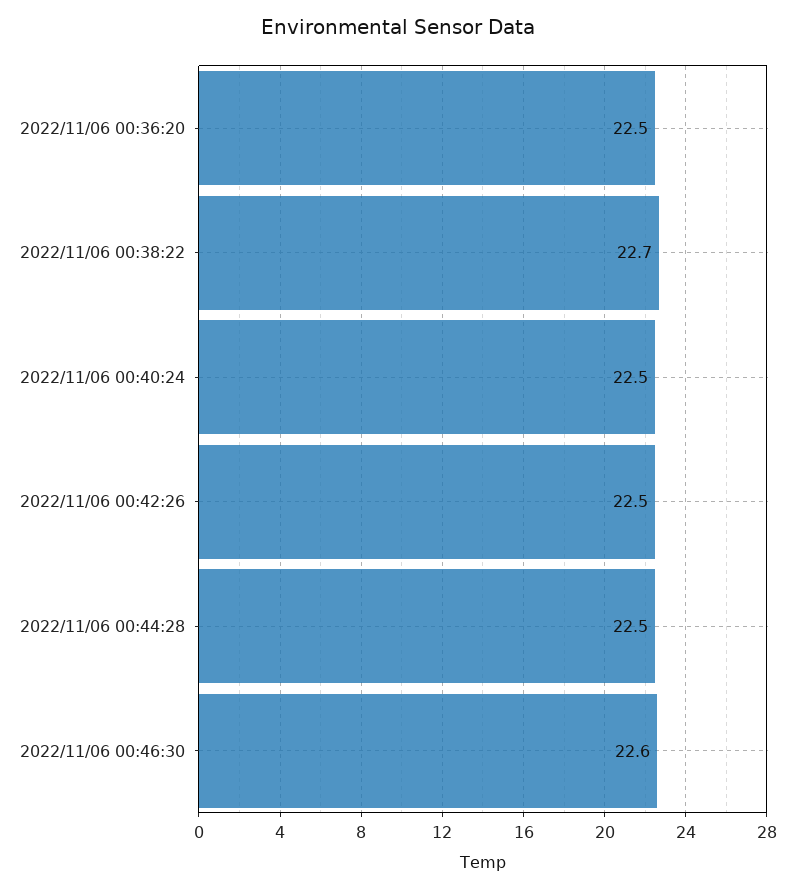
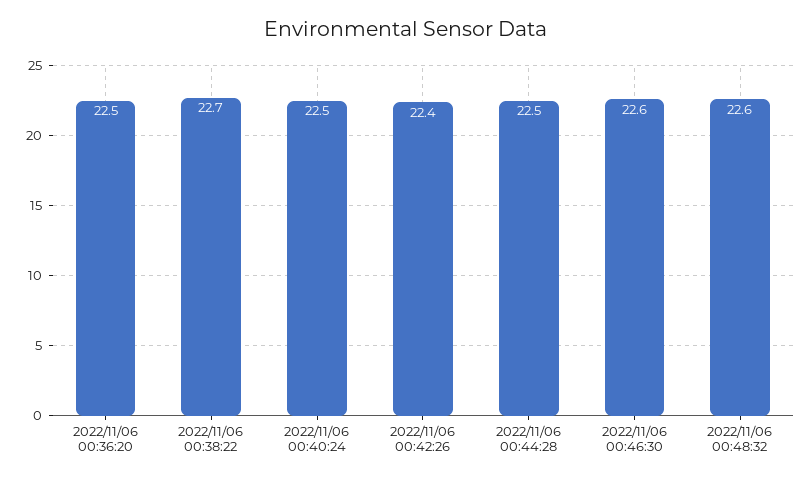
2022/11/06 00:42:26: 22.5 -> 22.4
2022/11/06 00:48:32: none -> 22.6

